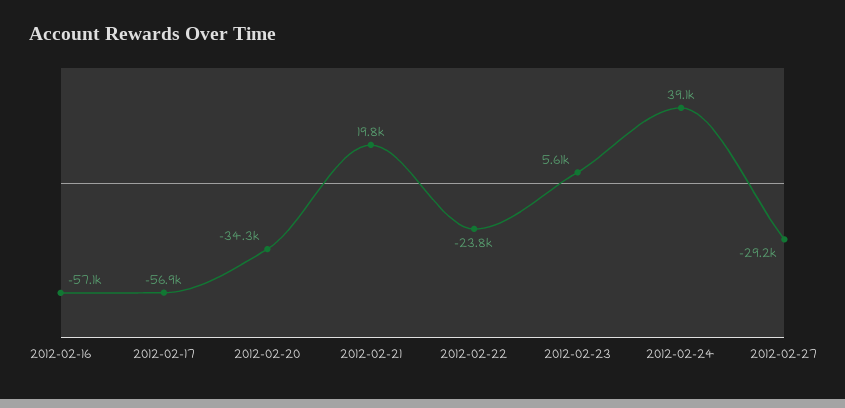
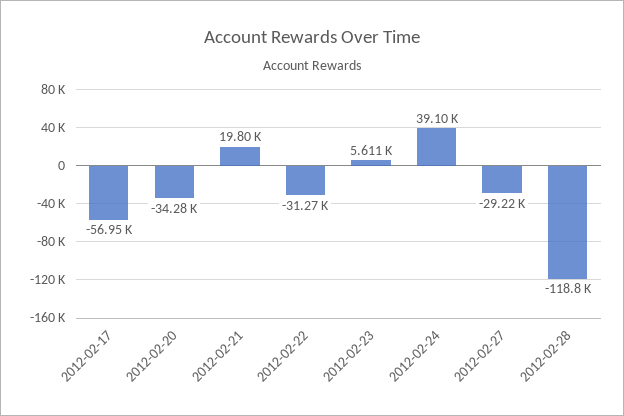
2012-02-16: -57100 -> none
2012-02-22: -23800 -> -31270
2012-02-28: none -> -118800

